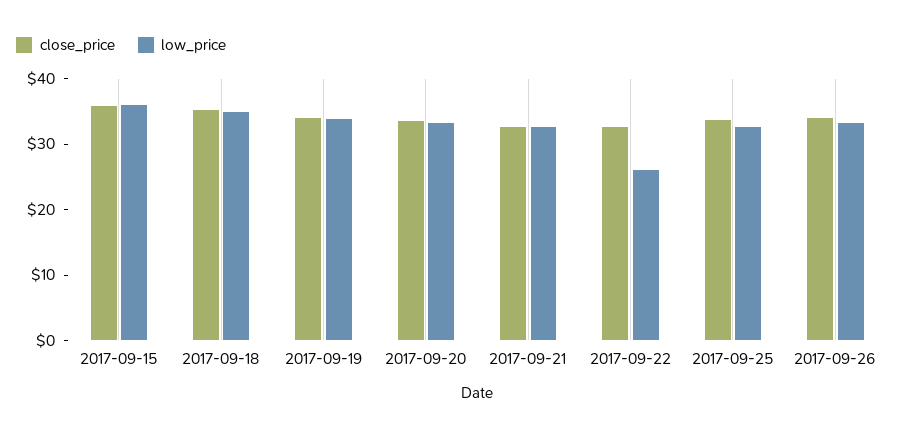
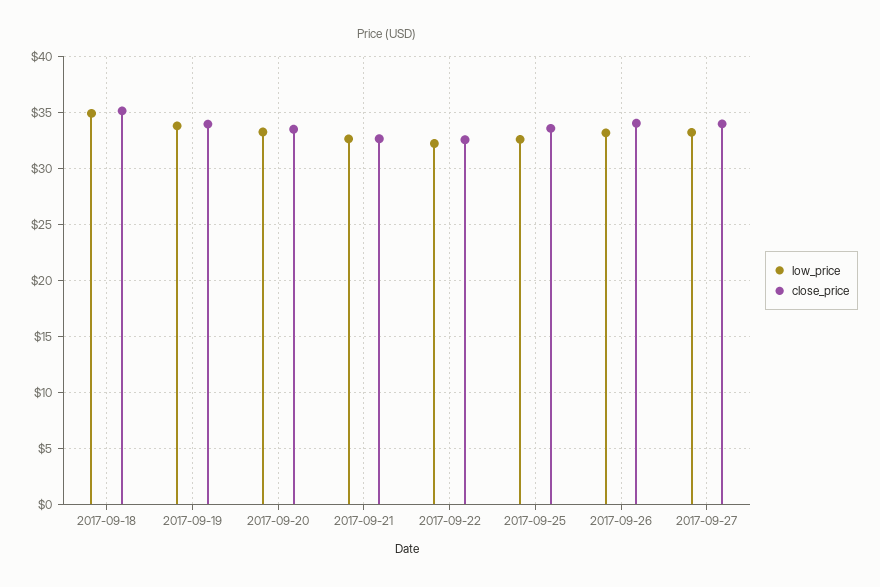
close_price, 2017-09-15: 36 -> none
low_price, 2017-09-15: 36 -> none
low_price, 2017-09-22: 26 -> 32
low_price, 2017-09-27: none -> 33
close_price, 2017-09-27: none -> 34

